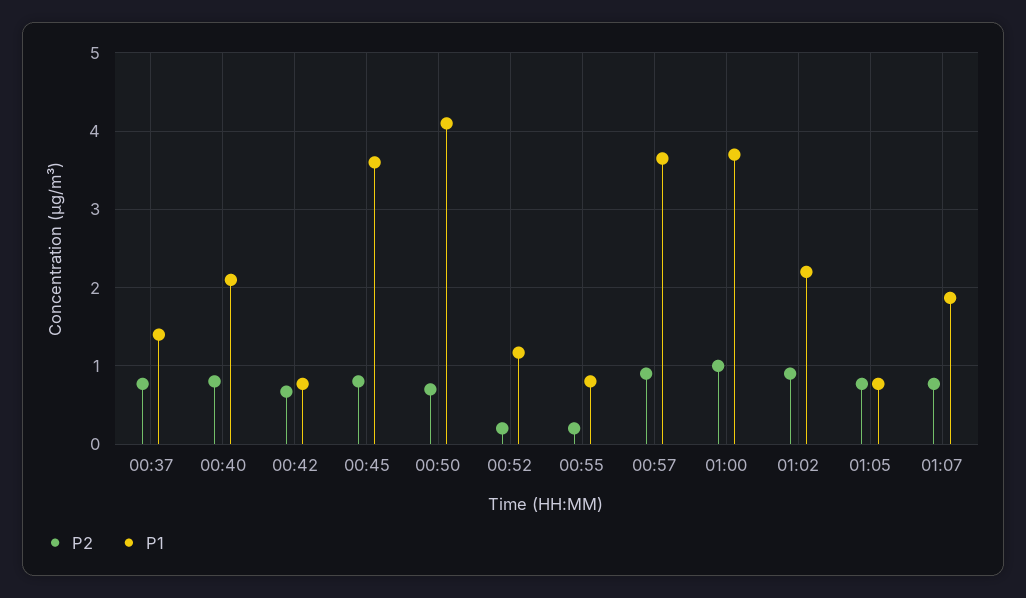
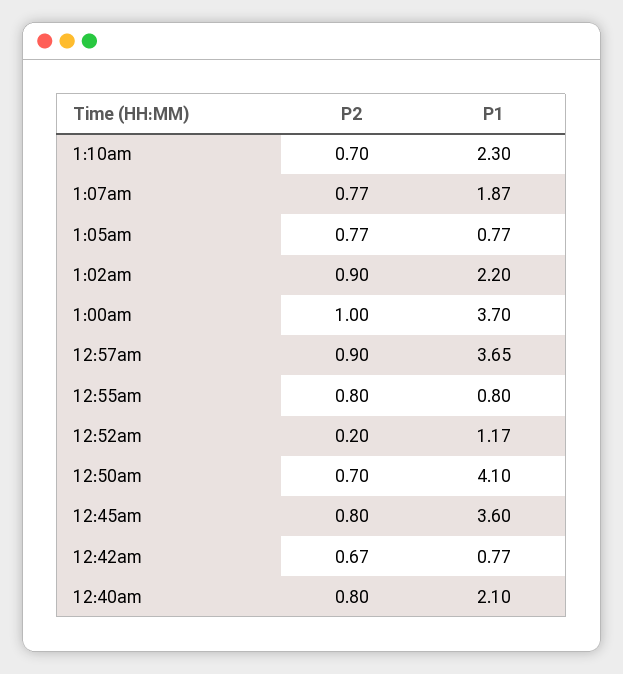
P2, 00:37: 0.8 -> none
P1, 00:37: 1.4 -> none
P2, 00:55: 0.2 -> 0.8
P2, 1:10am: none -> 0.7
P1, 1:10am: none -> 2.3

